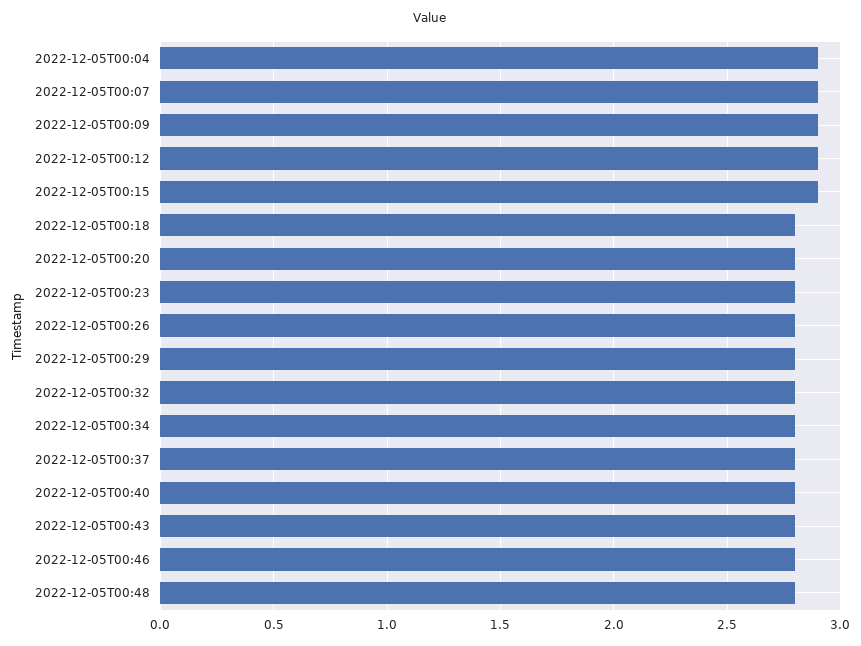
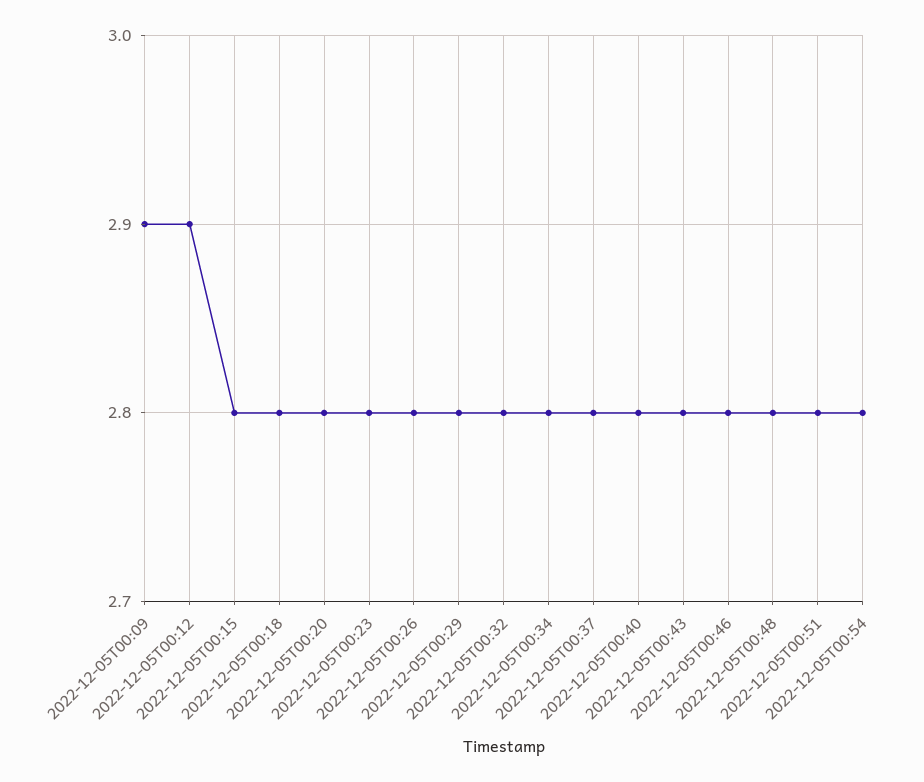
2022-12-05T00:04: 2.9 -> none
2022-12-05T00:07: 2.9 -> none
2022-12-05T00:15: 2.9 -> 2.8
2022-12-05T00:51: none -> 2.8
2022-12-05T00:54: none -> 2.8

